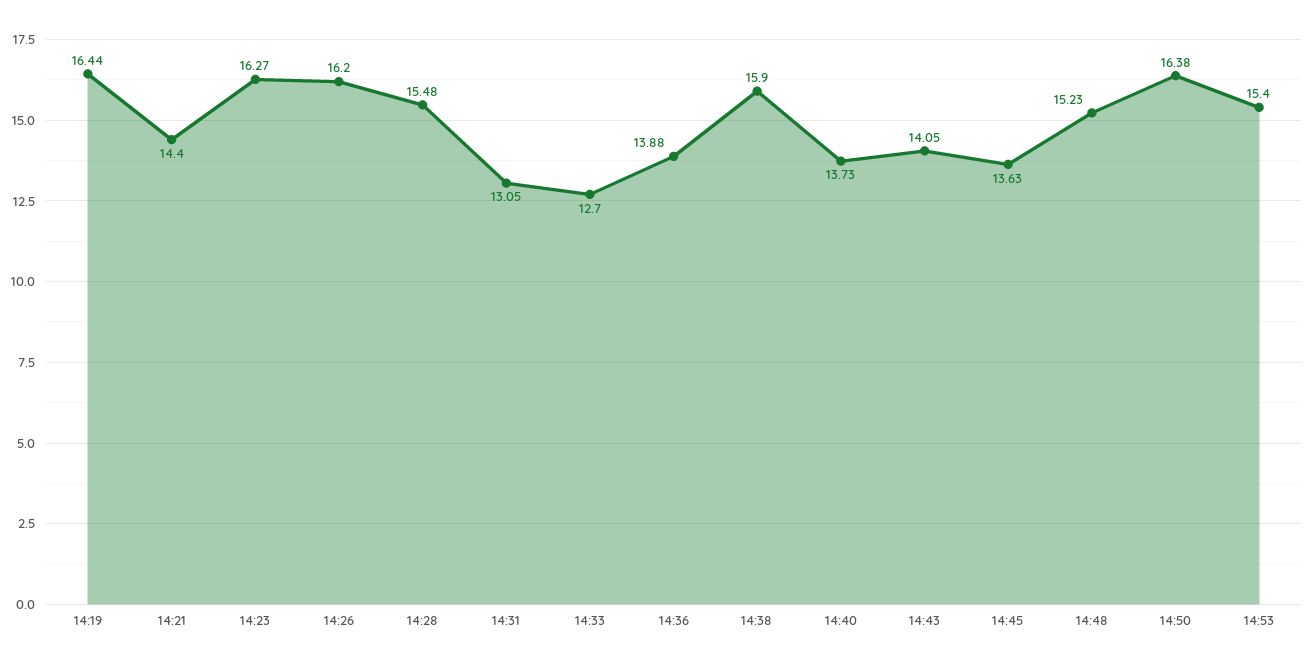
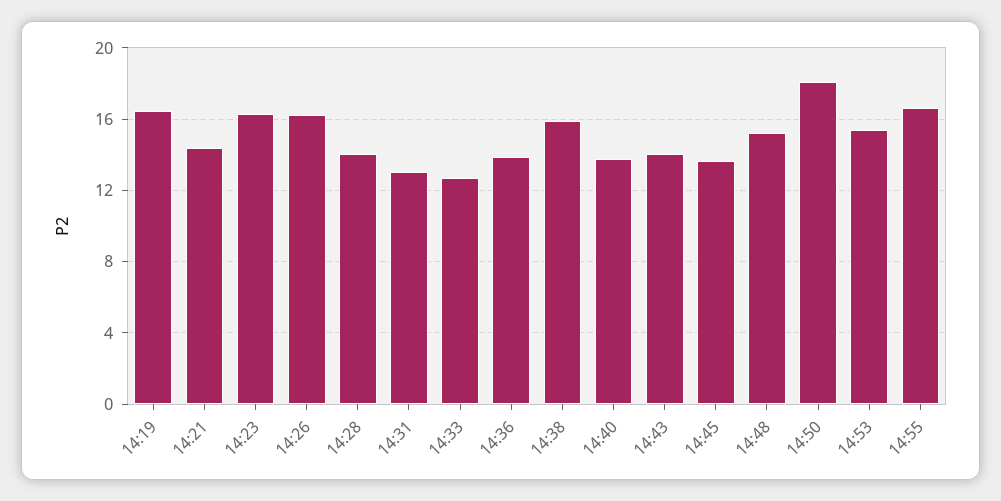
14:28: 15.48 -> 14
14:50: 16.38 -> 18
14:55: none -> 16.5

